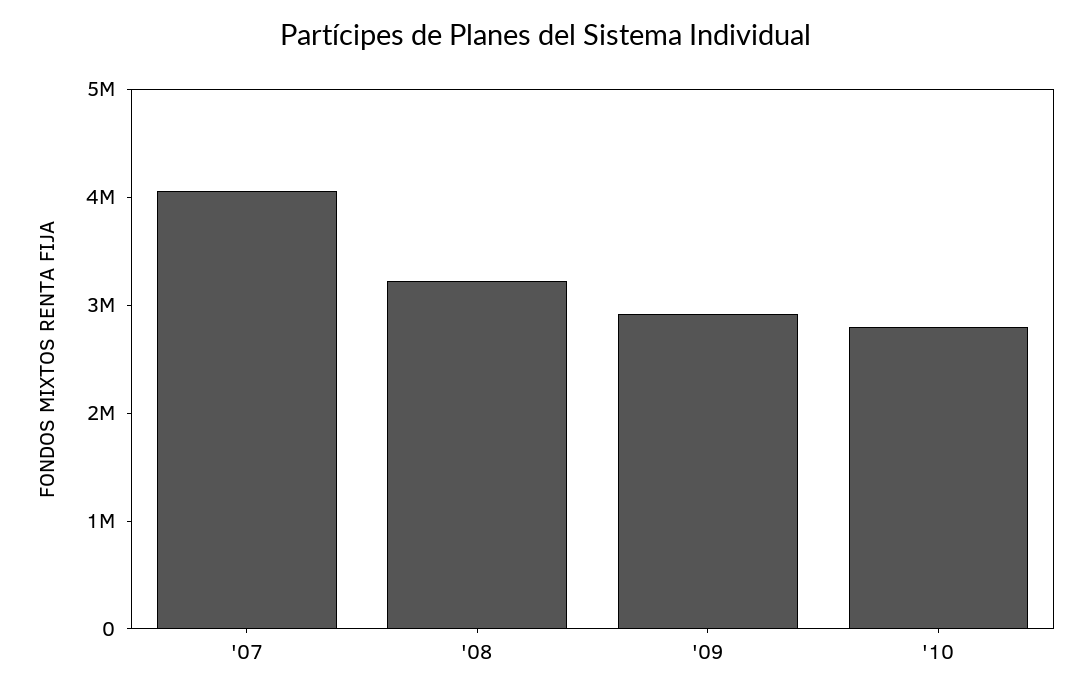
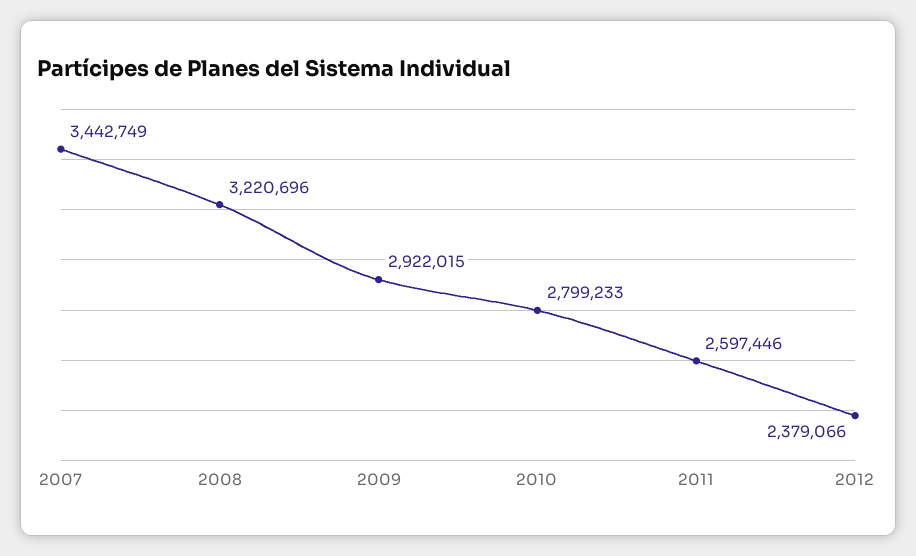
'07: 4000000 -> 3442749
2011: none -> 2597446
2012: none -> 2379066

